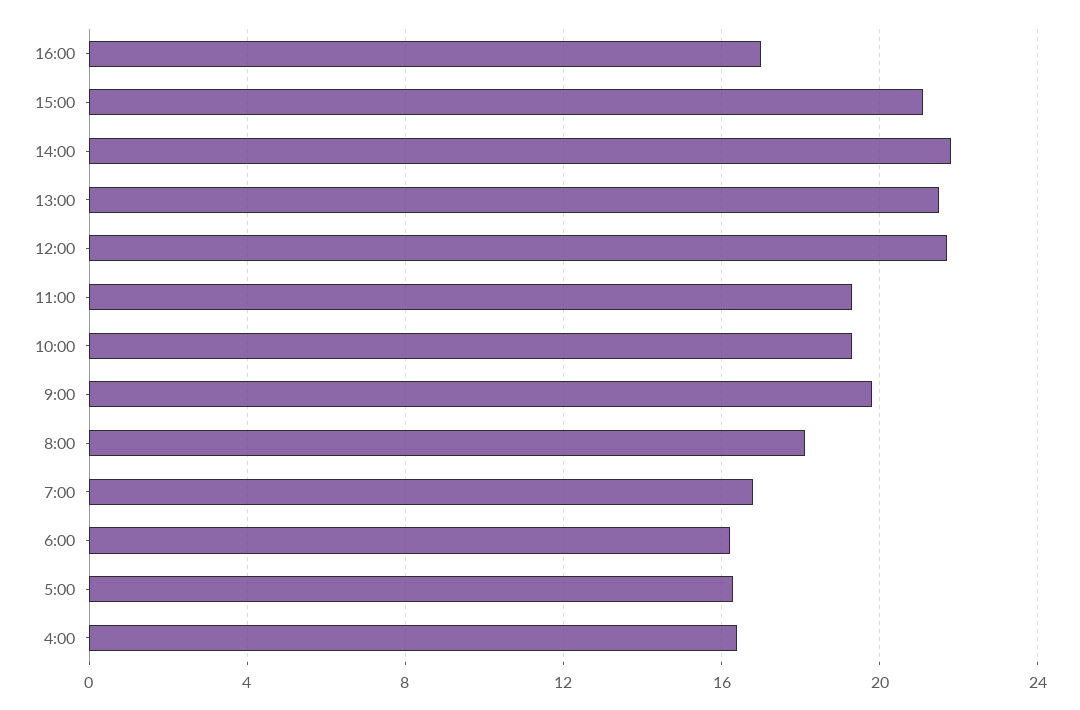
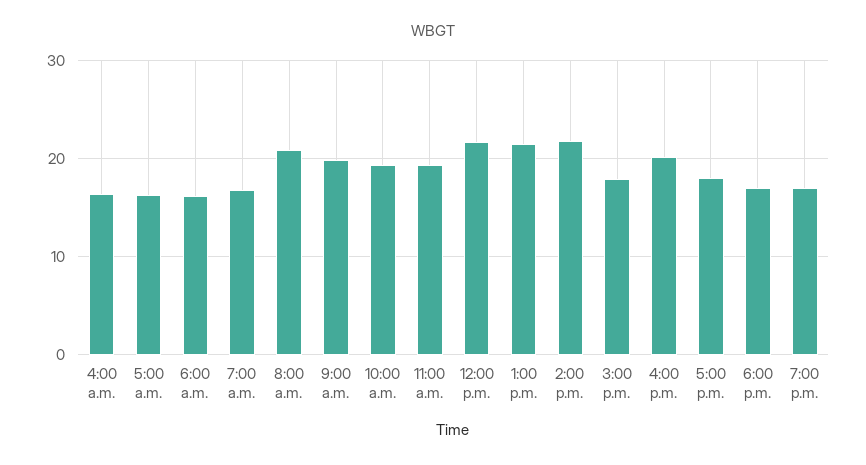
16:00: 17 -> 20
15:00: 21 -> 18
8:00: 18 -> 21
5:00 p.m.: none -> 18
6:00 p.m.: none -> 17
7:00 p.m.: none -> 17

